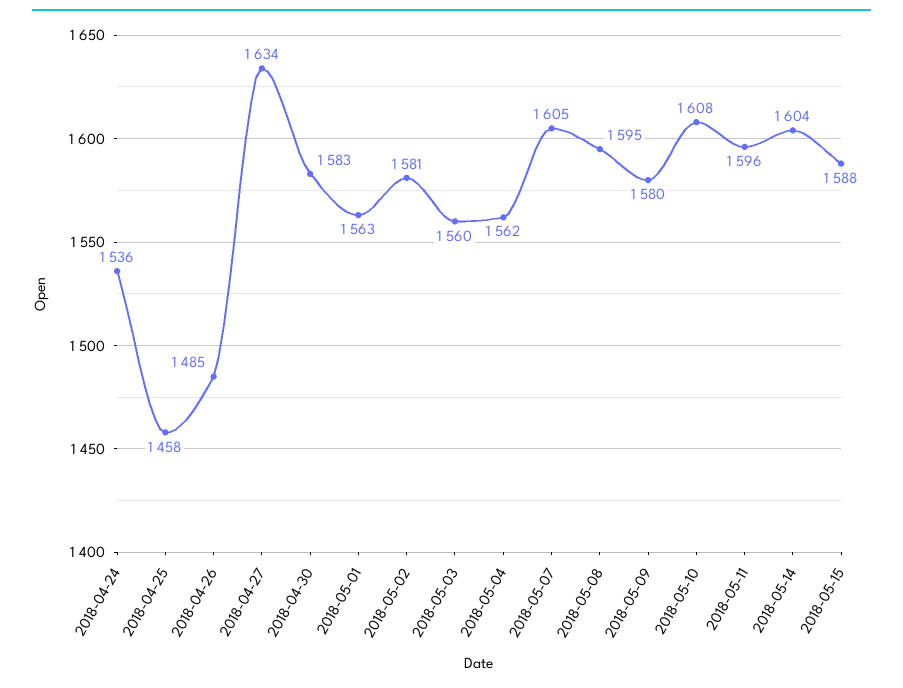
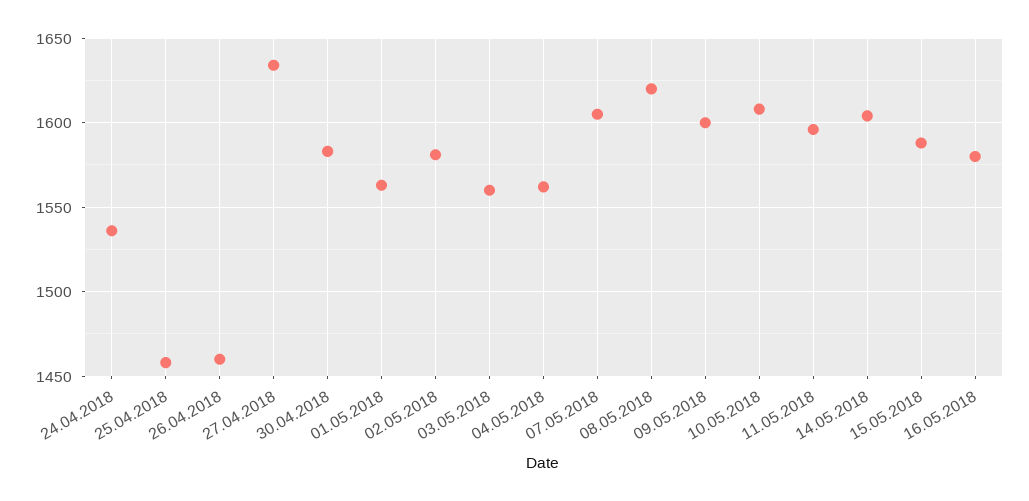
2018-04-26: 1485 -> 1460
2018-05-08: 1595 -> 1620
2018-05-09: 1580 -> 1600
16.05.2018: none -> 1580

